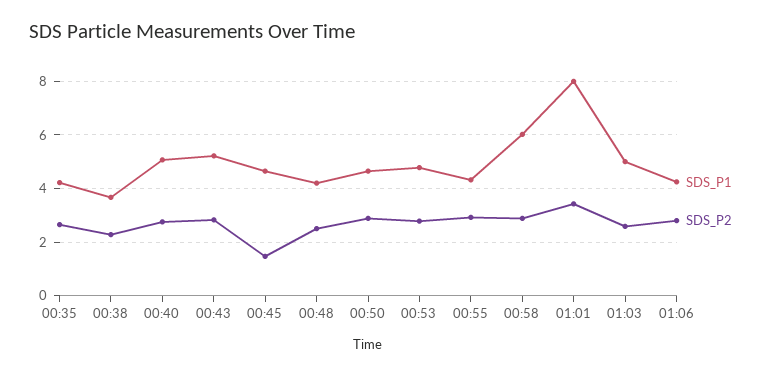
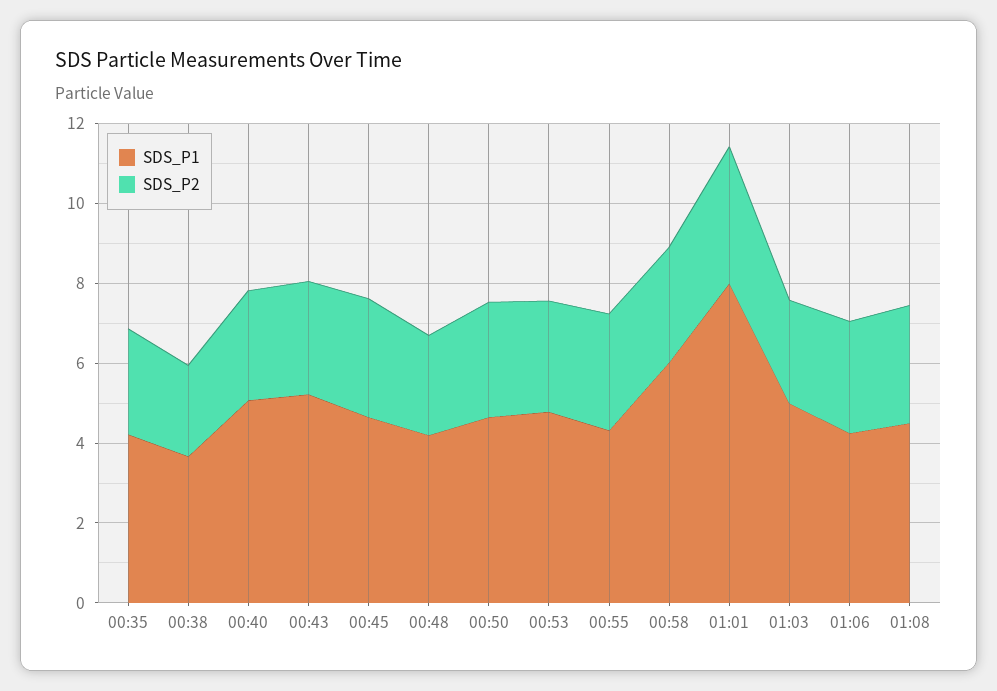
SDS_P2, 00:45: 1.5 -> 3
SDS_P1, 01:08: none -> 4.5
SDS_P2, 01:08: none -> 3

